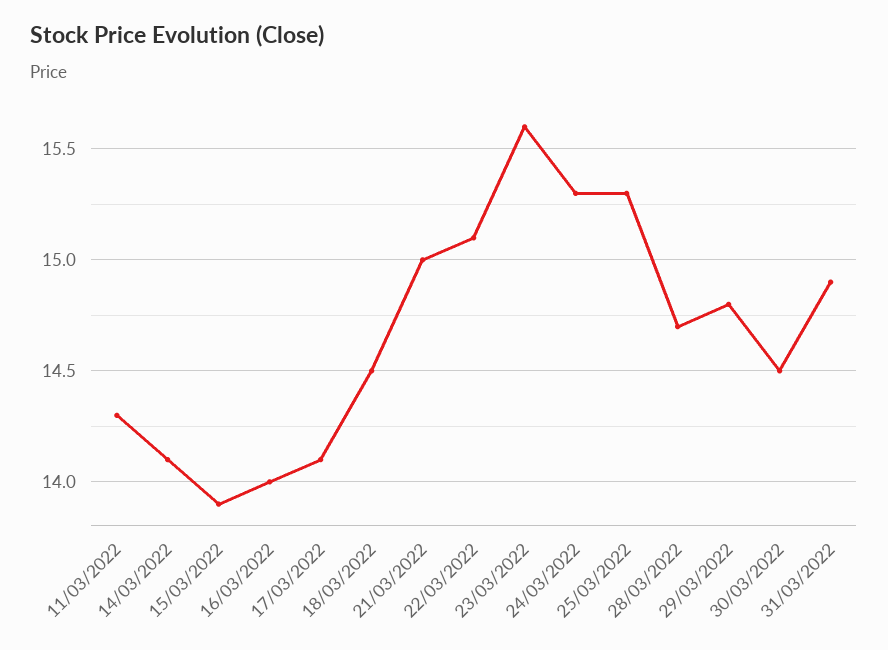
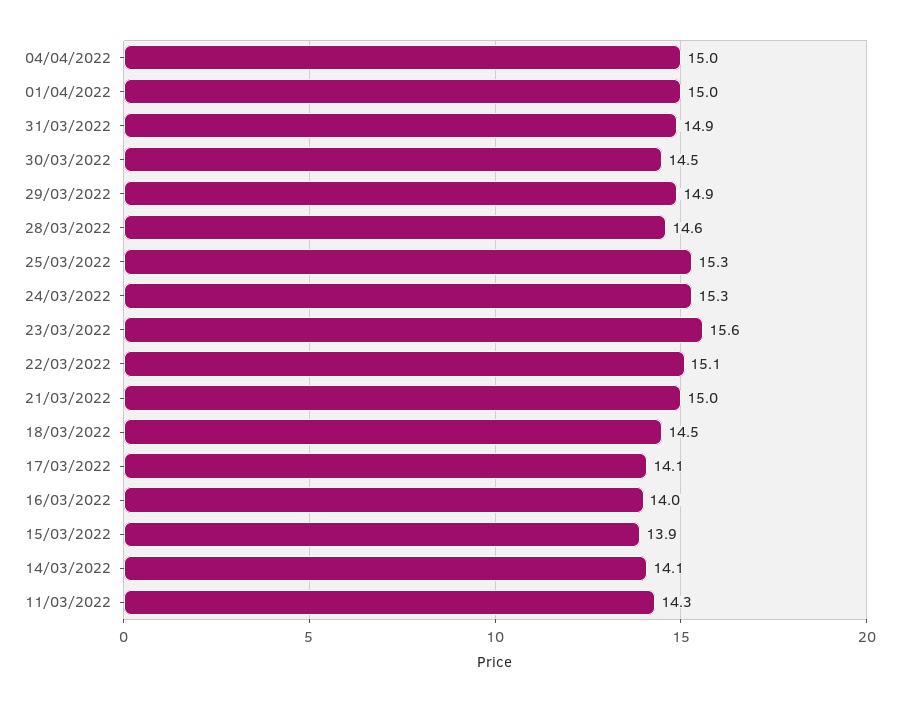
28/03/2022: 14.7 -> 14.6
29/03/2022: 14.8 -> 14.9
04/04/2022: none -> 15
01/04/2022: none -> 15

